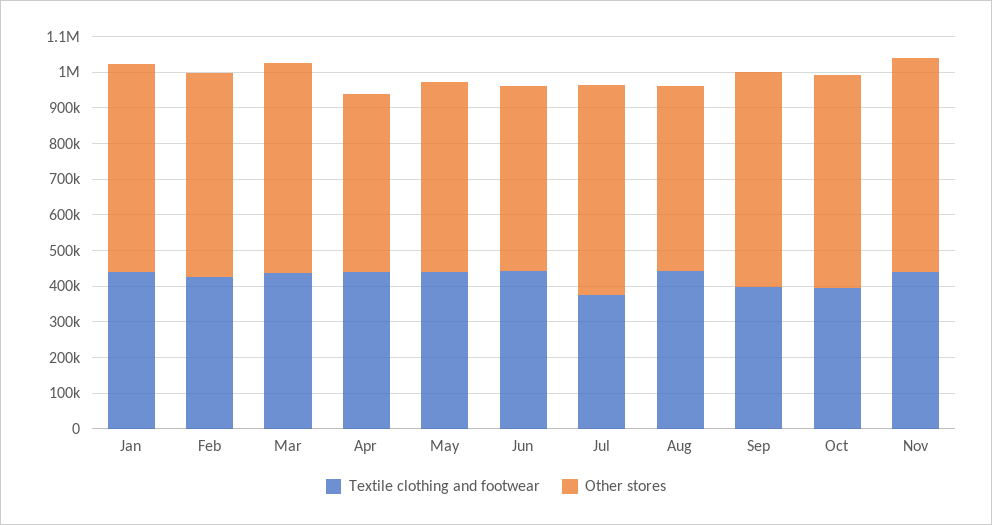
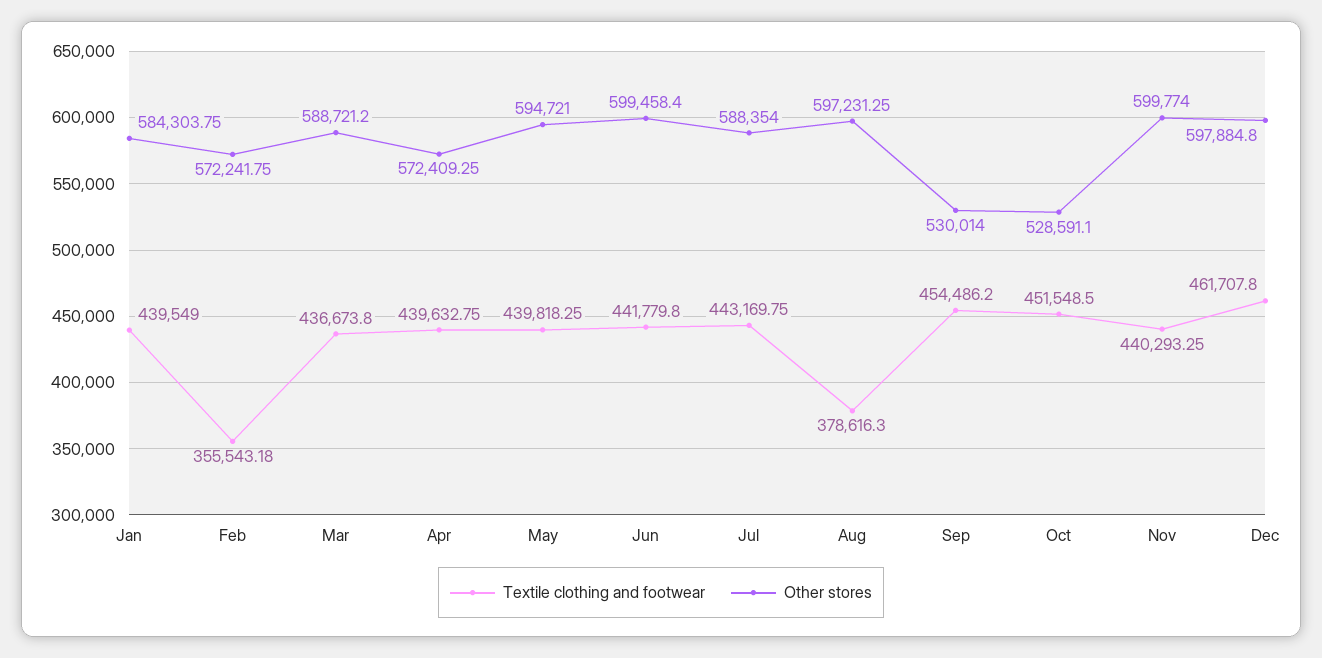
Textile clothing and footwear, Feb: 425000 -> 355543.18
Other stores, Apr: 500000 -> 572409.25
Other stores, May: 525000 -> 594721
Other stores, Jun: 525000 -> 599458.4
Textile clothing and footwear, Jul: 375000 -> 443169.75
Textile clothing and footwear, Aug: 450000 -> 378616.3
Other stores, Aug: 525000 -> 597231.25
Textile clothing and footwear, Sep: 400000 -> 454486.2
Other stores, Sep: 600000 -> 530014
Textile clothing and footwear, Oct: 400000 -> 451548.5
Other stores, Oct: 600000 -> 528591.1
Textile clothing and footwear, Dec: none -> 461707.8
Other stores, Dec: none -> 597884.8

